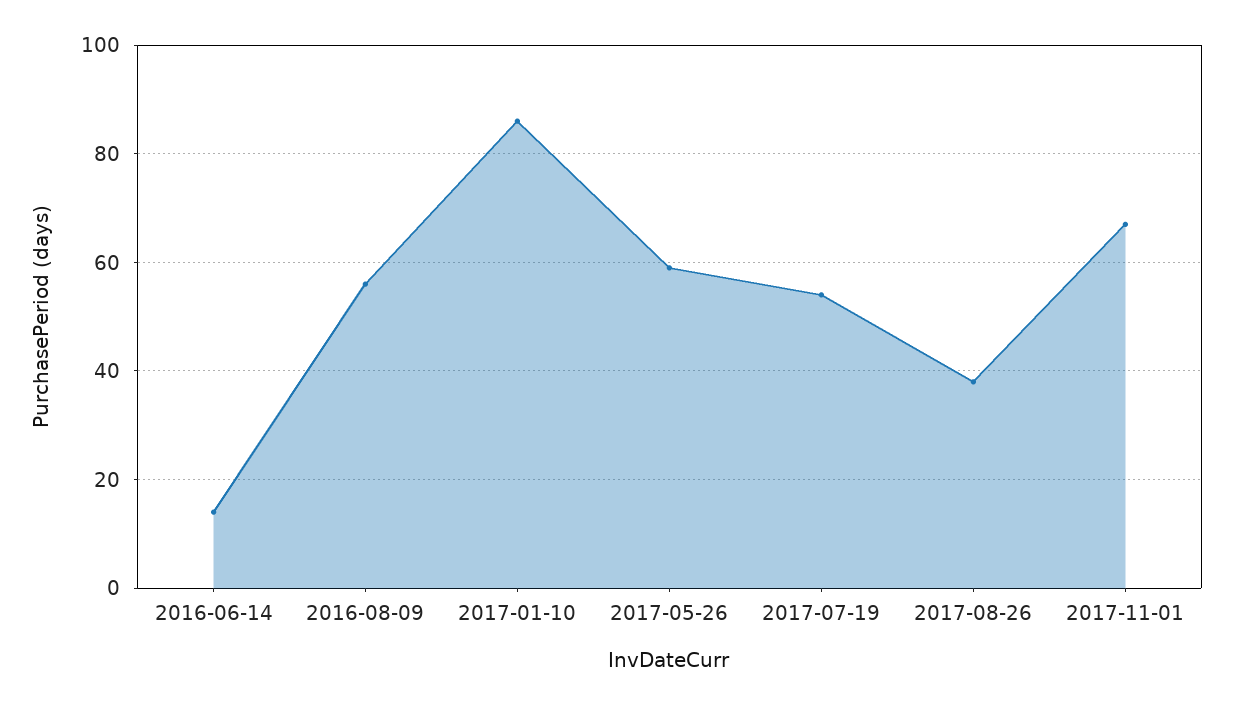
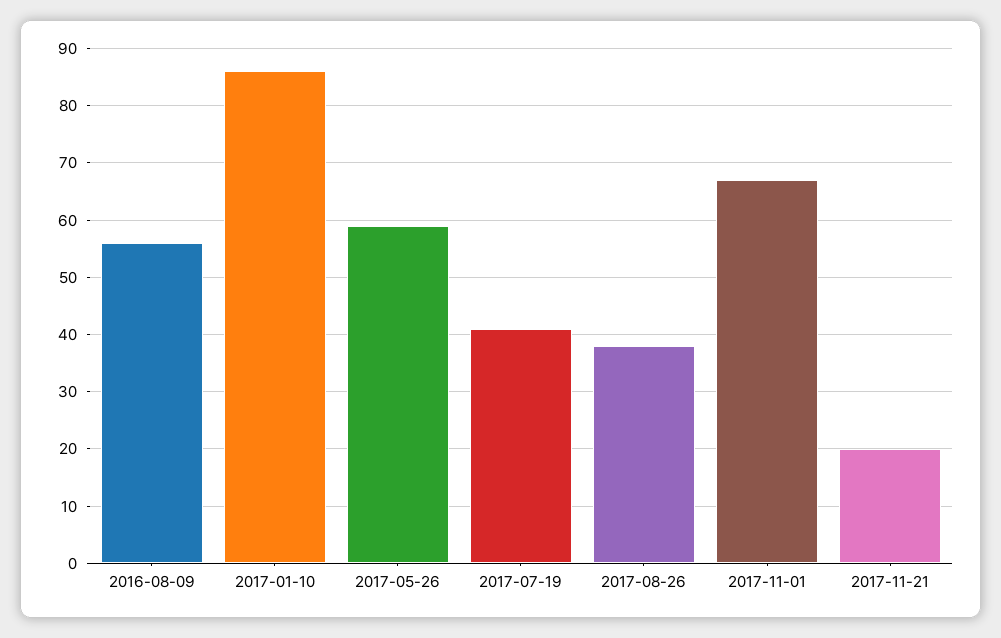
2016-06-14: 15 -> none
2017-07-19: 55 -> 40
2017-11-21: none -> 20

